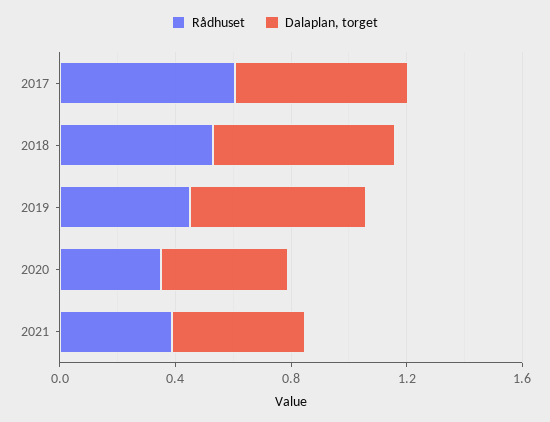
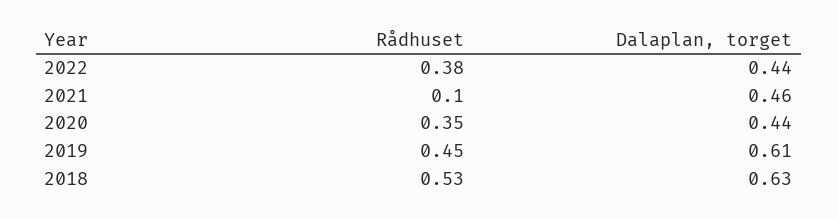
Rådhuset, 2017: 0.6 -> none
Dalaplan, torget, 2017: 0.6 -> none
Rådhuset, 2021: 0.4 -> 0.1
Rådhuset, 2022: none -> 0.38
Dalaplan, torget, 2022: none -> 0.44

